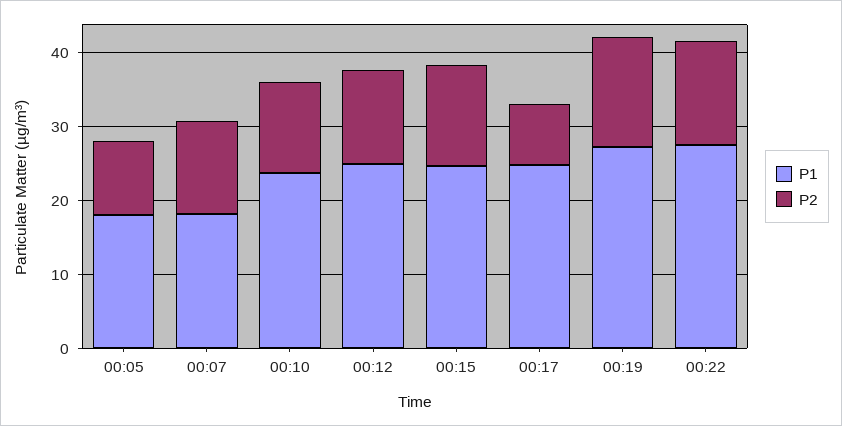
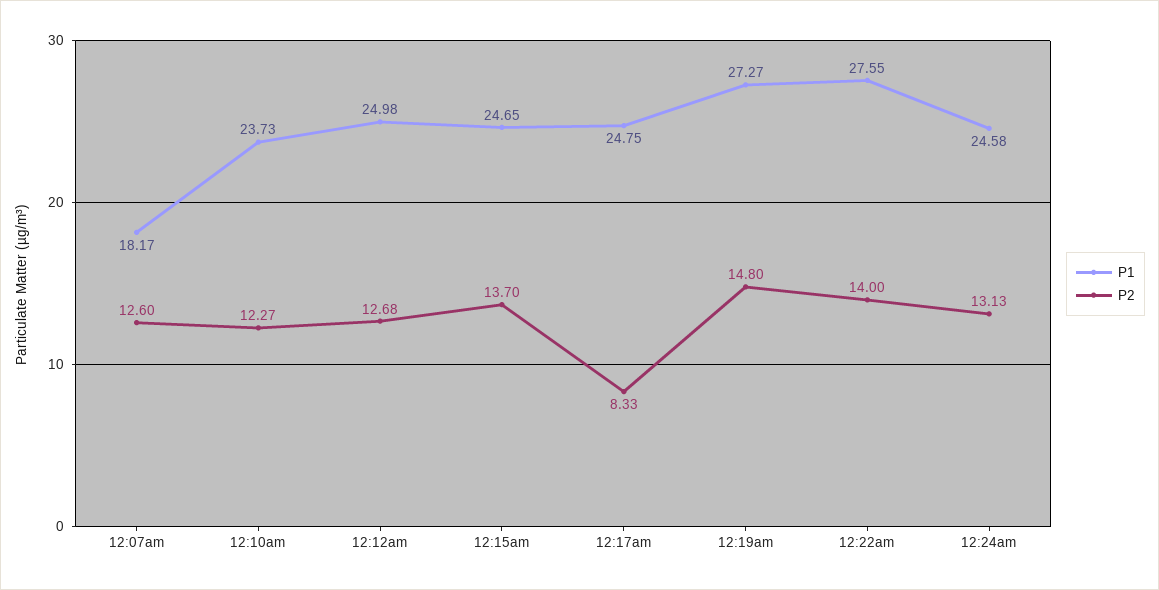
P1, 00:05: 18 -> none
P2, 00:05: 10 -> none
P1, 12:24am: none -> 24.58
P2, 12:24am: none -> 13.13

